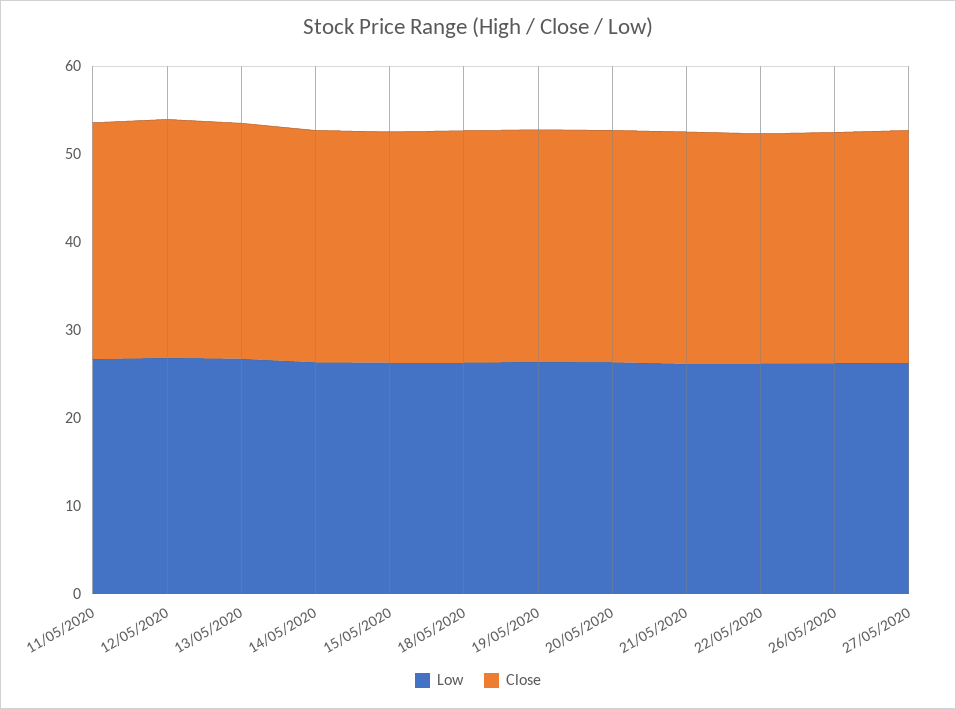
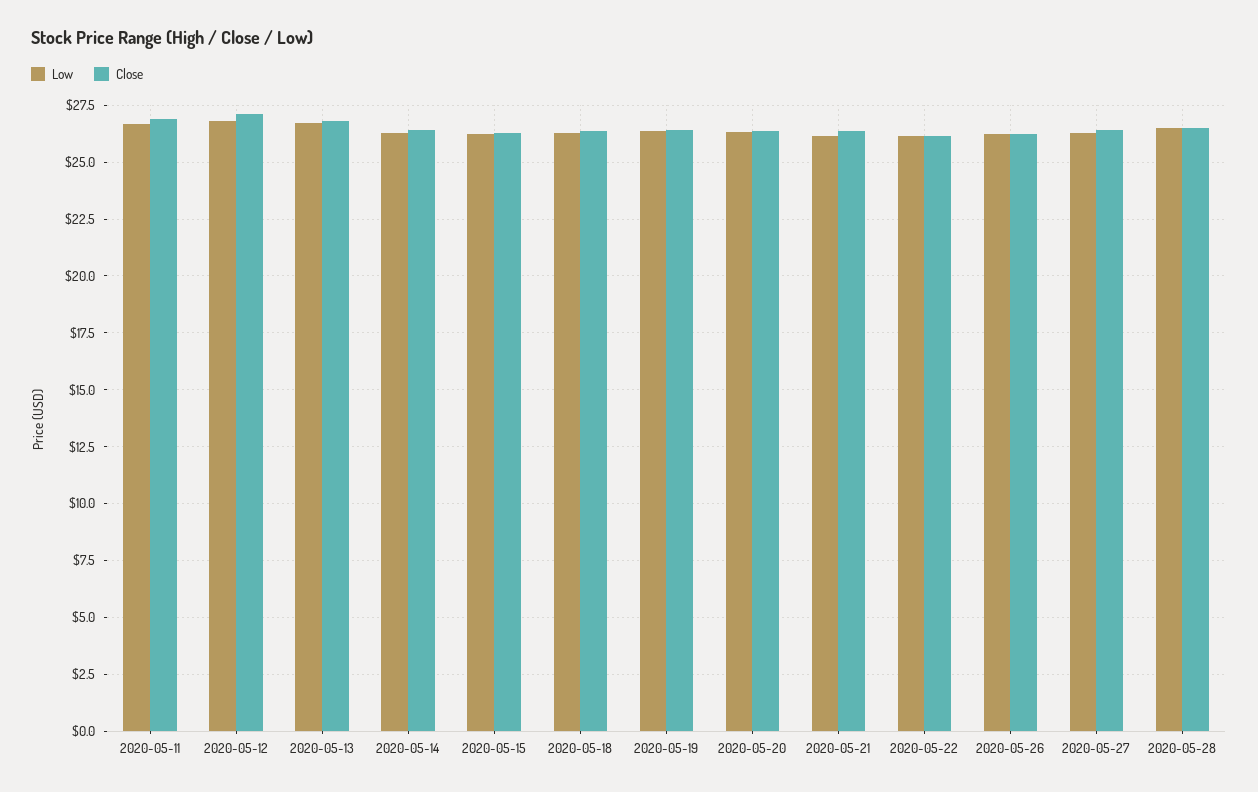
Low, 2020-05-28: none -> 26.5
Close, 2020-05-28: none -> 26.5

